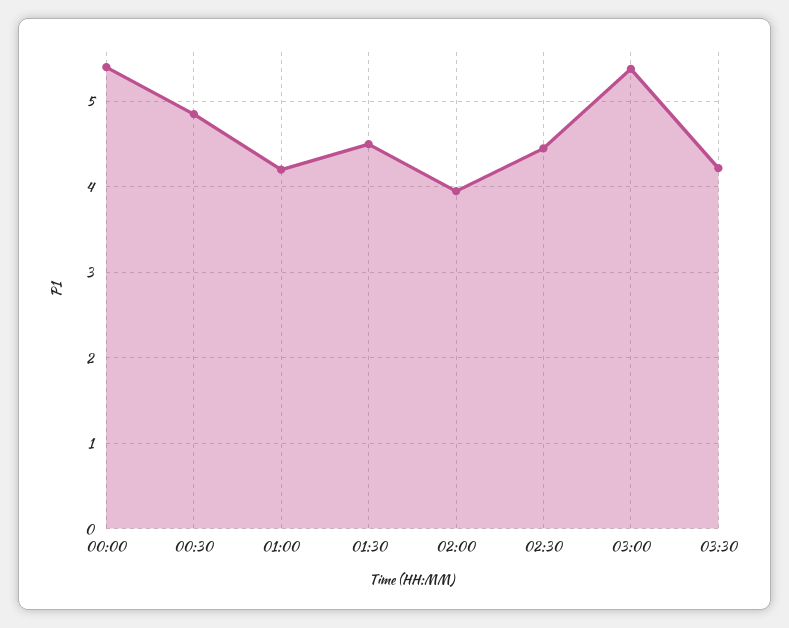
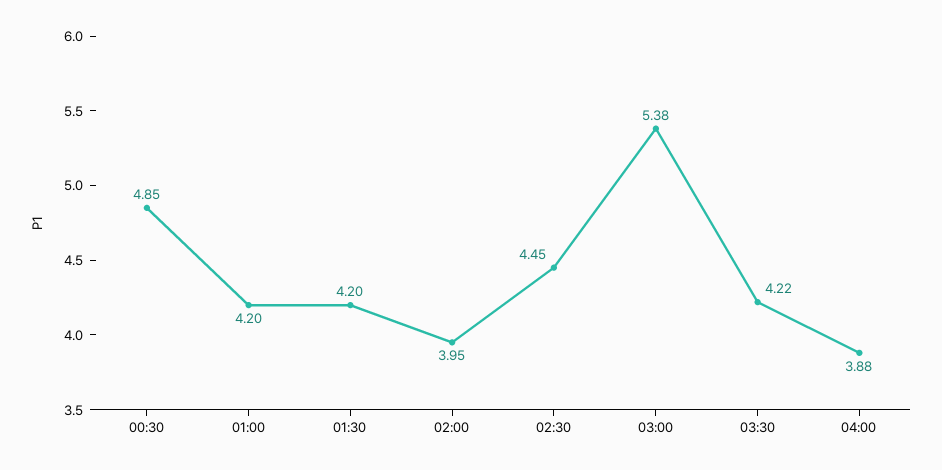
00:00: 5.4 -> none
01:30: 4.5 -> 4.2
04:00: none -> 3.88

